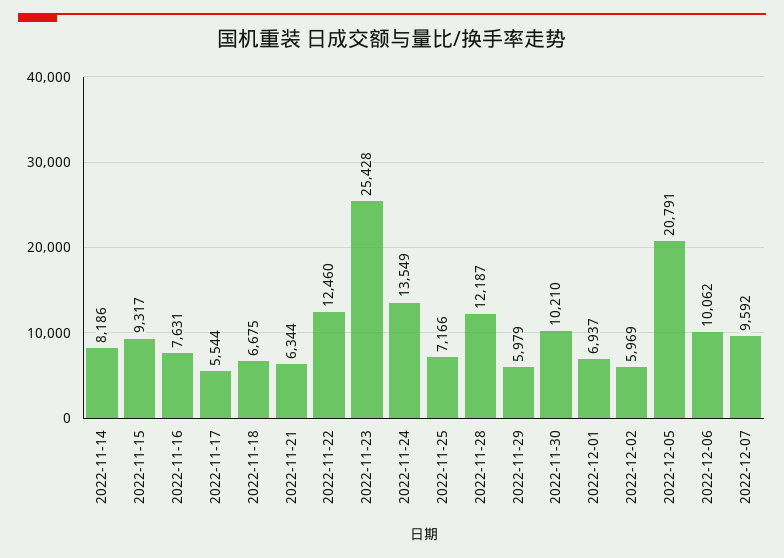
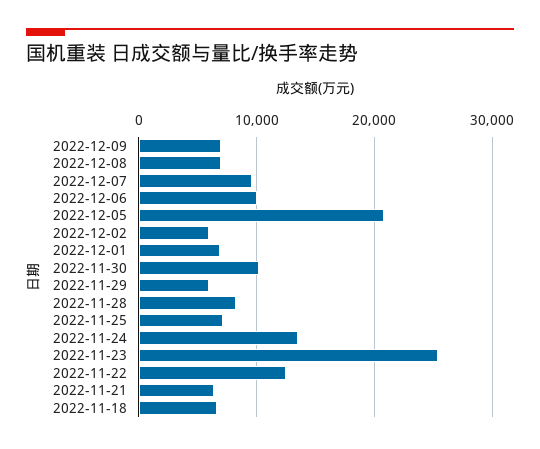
2022-11-14: 8186 -> none
2022-11-15: 9317 -> none
2022-11-16: 7631 -> none
2022-11-17: 5544 -> none
2022-11-28: 12187 -> 8000
2022-12-09: none -> 7000
2022-12-08: none -> 7000

